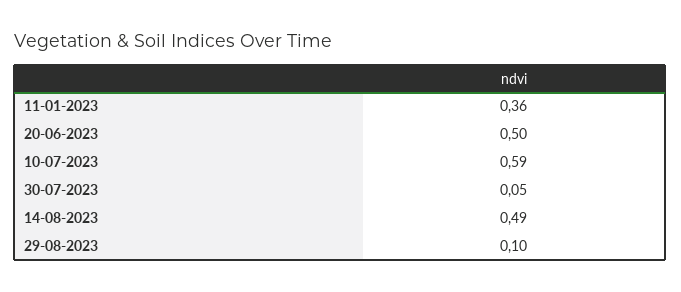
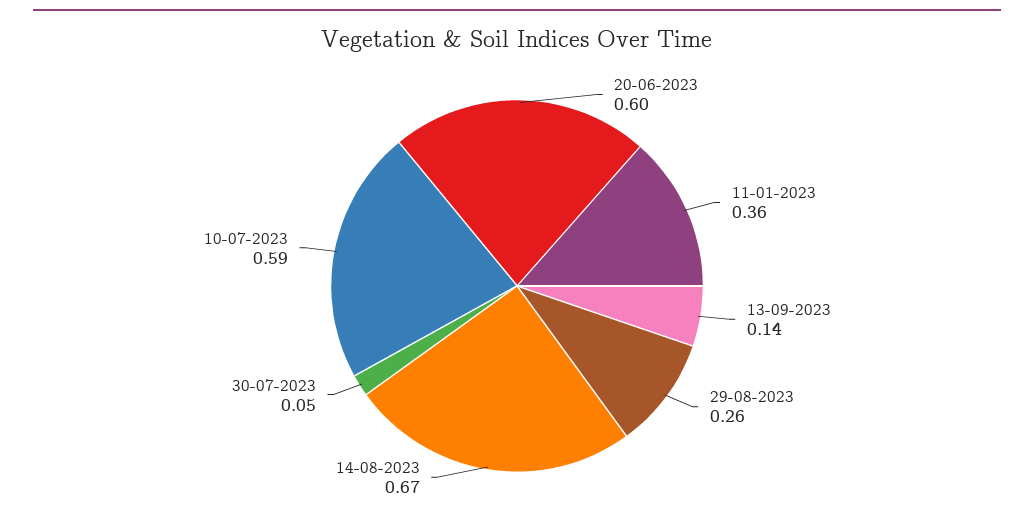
20-06-2023: 0.5 -> 0.6
14-08-2023: 0.49 -> 0.67
29-08-2023: 0.1 -> 0.26
13-09-2023: none -> 0.14

